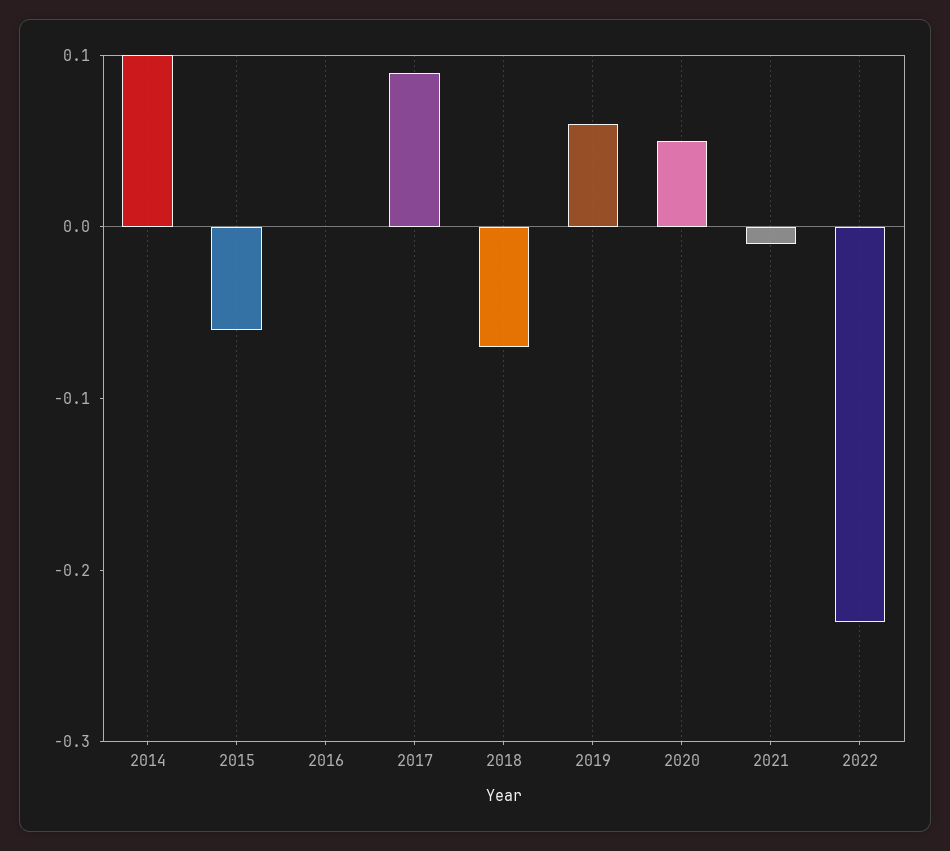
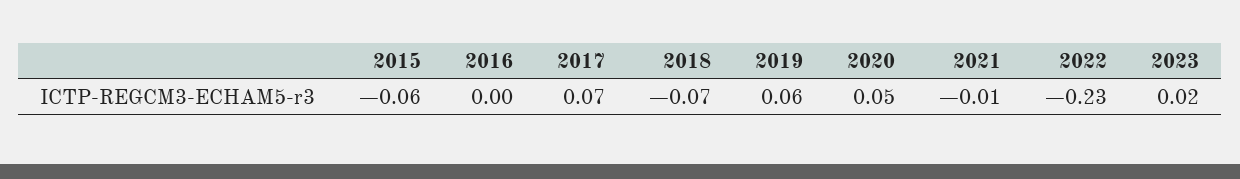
2014: 0.1 -> none
2017: 0.09 -> 0.07
2023: none -> 0.02

